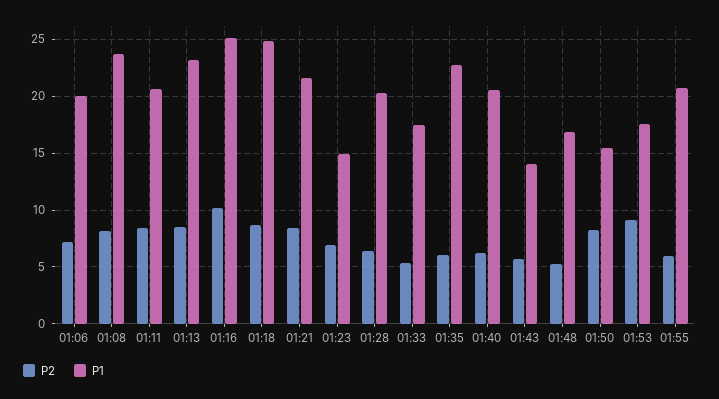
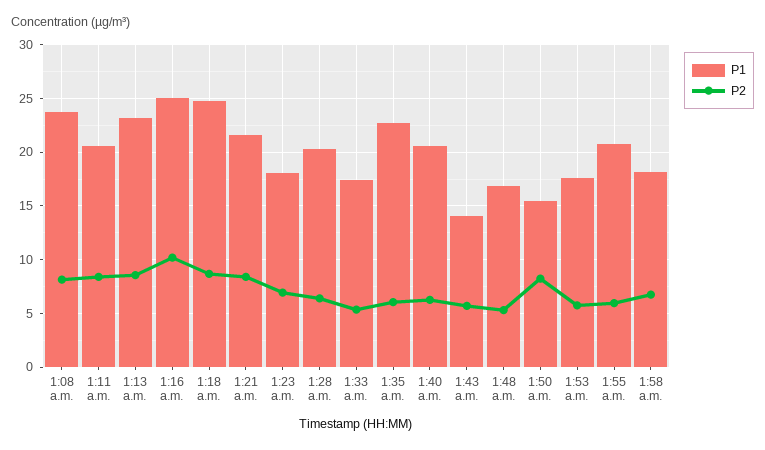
P2, 01:06: 7 -> none
P1, 01:06: 20 -> none
P1, 01:23: 15 -> 18
P2, 01:53: 9 -> 6
P1, 1:58 a.m.: none -> 18
P2, 1:58 a.m.: none -> 7

